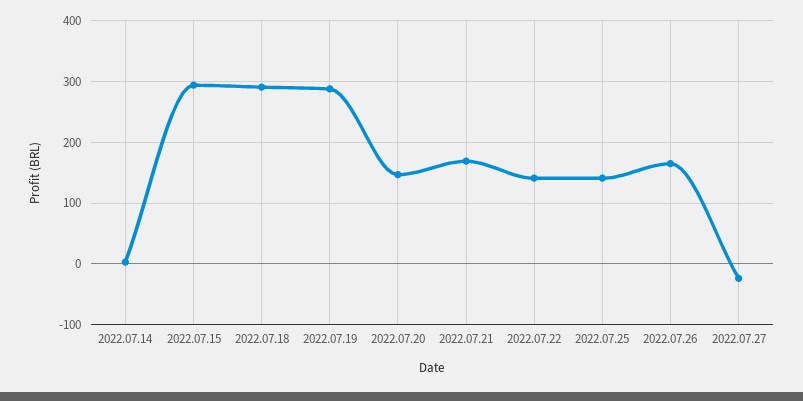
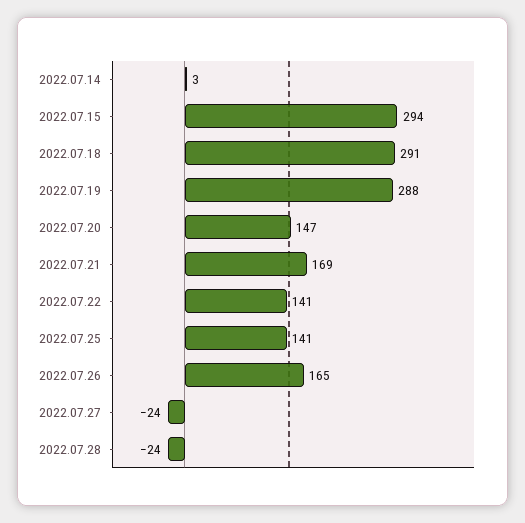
2022.07.28: none -> -24

